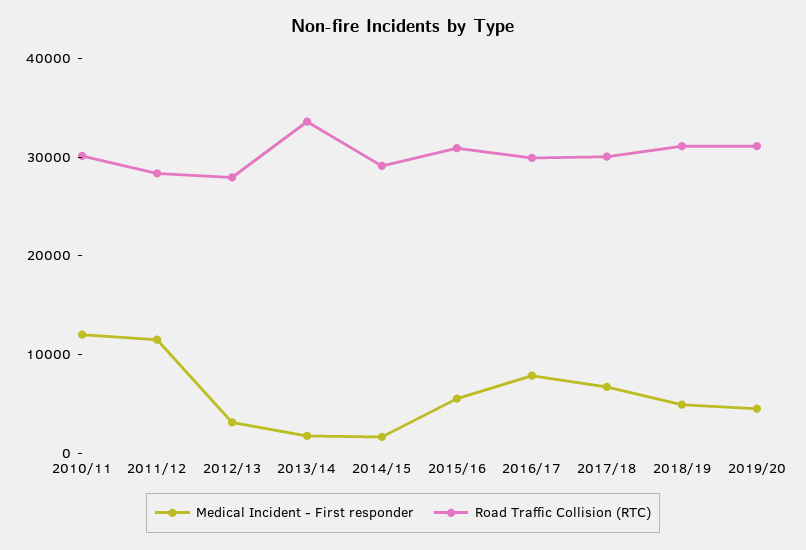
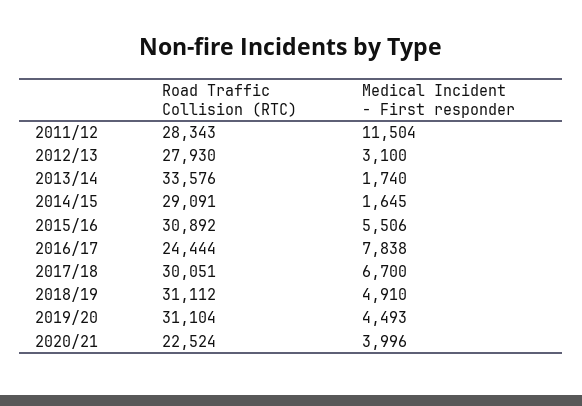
Medical Incident - First responder, 2010/11: 12000 -> none
Road Traffic Collision (RTC), 2010/11: 30000 -> none
Road Traffic Collision (RTC), 2016/17: 30000 -> 24444
Road Traffic Collision (RTC), 2020/21: none -> 22524
Medical Incident - First responder, 2020/21: none -> 3996

